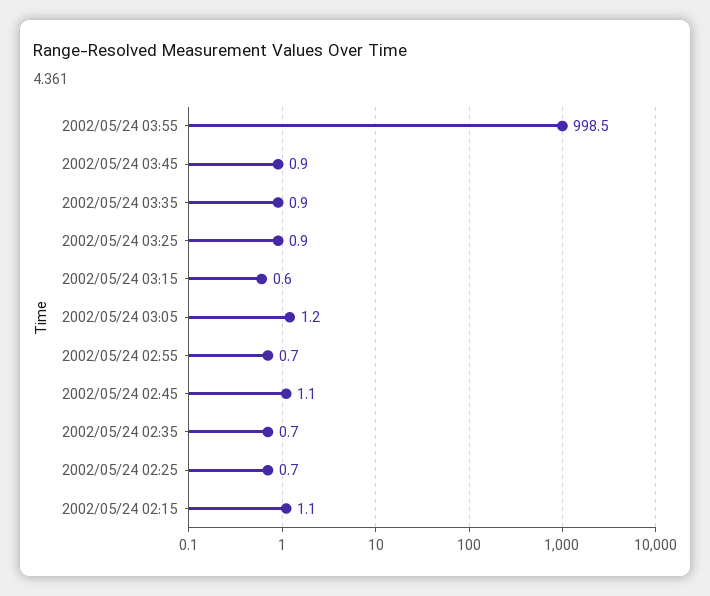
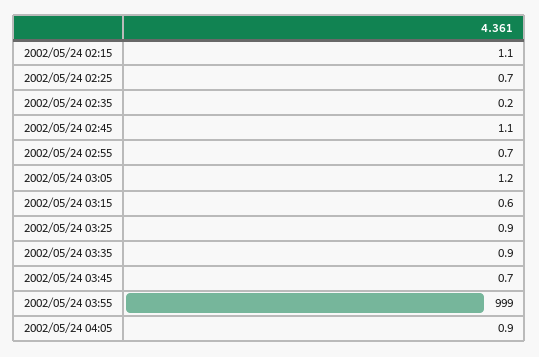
2002/05/24 03:55: 998.5 -> 999
2002/05/24 03:45: 0.9 -> 0.7
2002/05/24 02:35: 0.7 -> 0.2
2002/05/24 04:05: none -> 0.9

